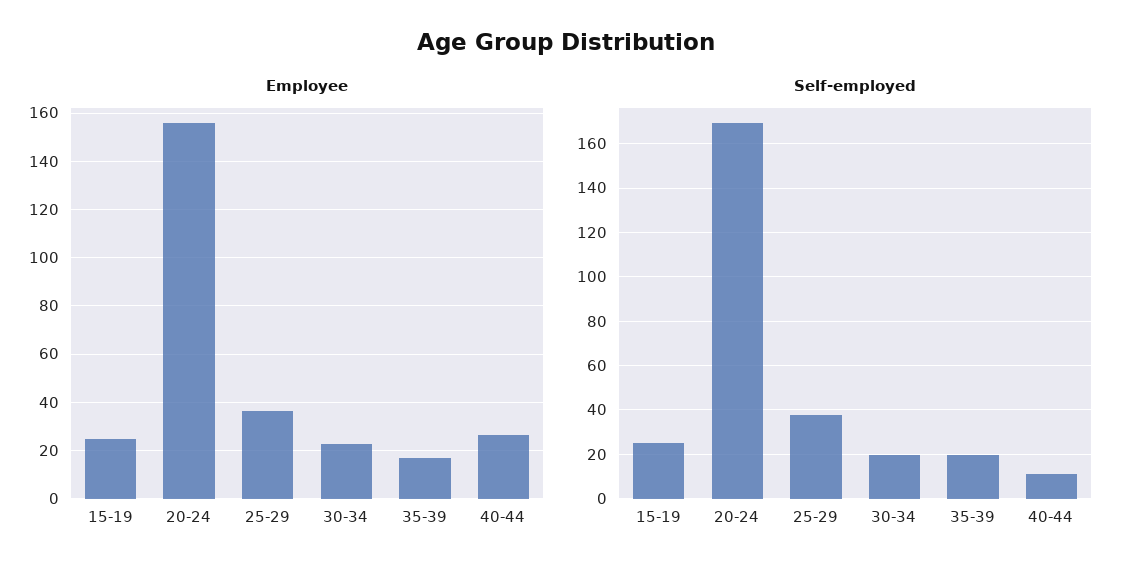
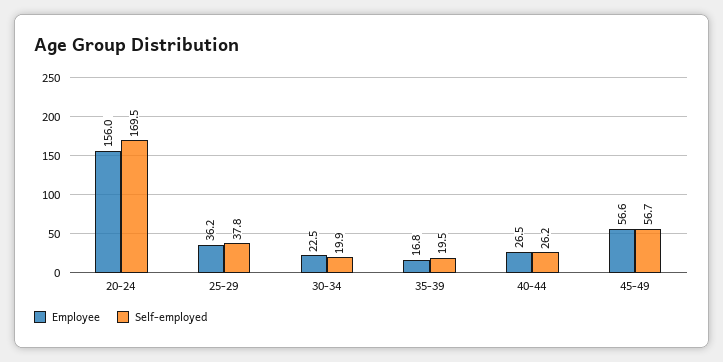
Employee, 15-19: 25 -> none
Self-employed, 15-19: 25 -> none
Self-employed, 40-44: 10 -> 26.2
Employee, 45-49: none -> 56.6
Self-employed, 45-49: none -> 56.7

